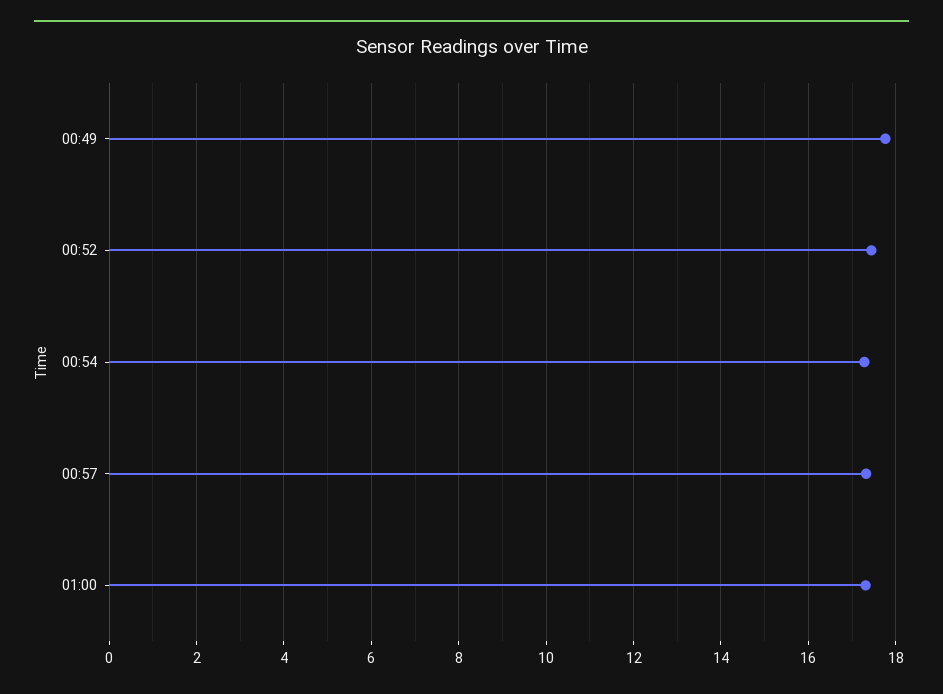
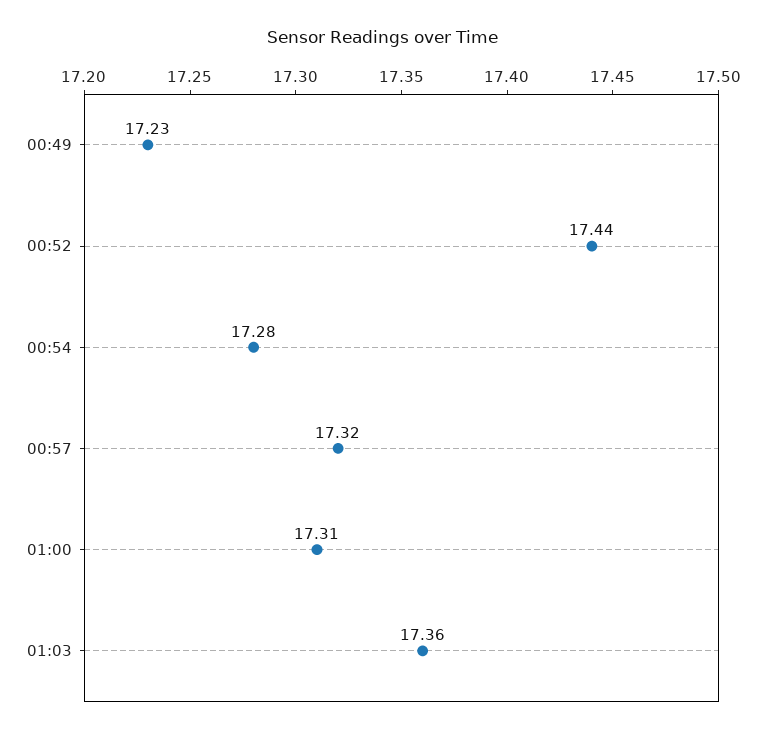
00:49: 17.8 -> 17.23
01:03: none -> 17.36

